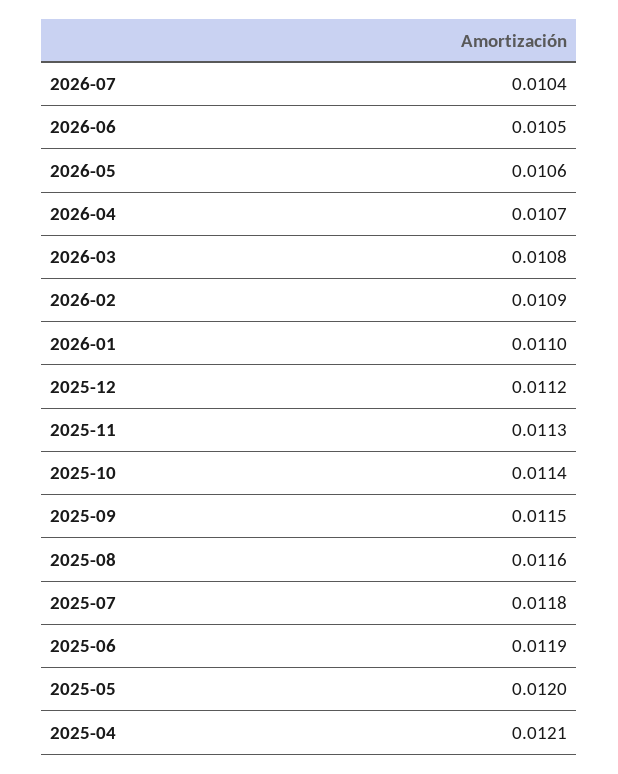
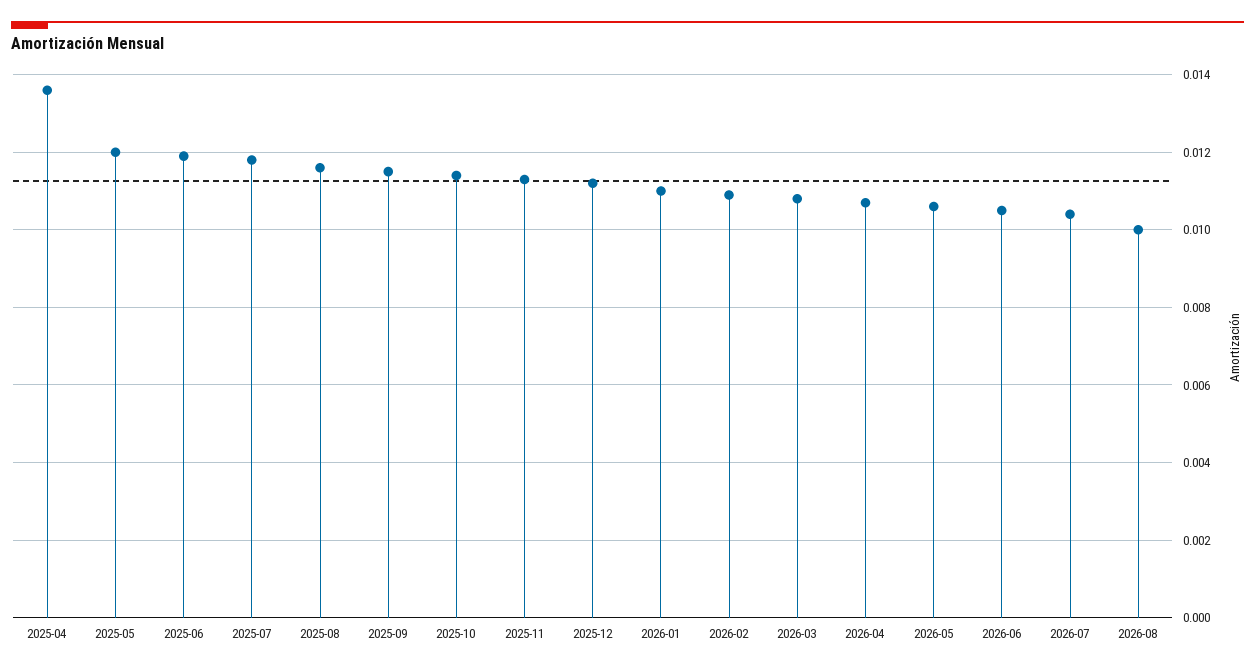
2025-04: 0.0121 -> 0.0135
2026-08: none -> 0.01

